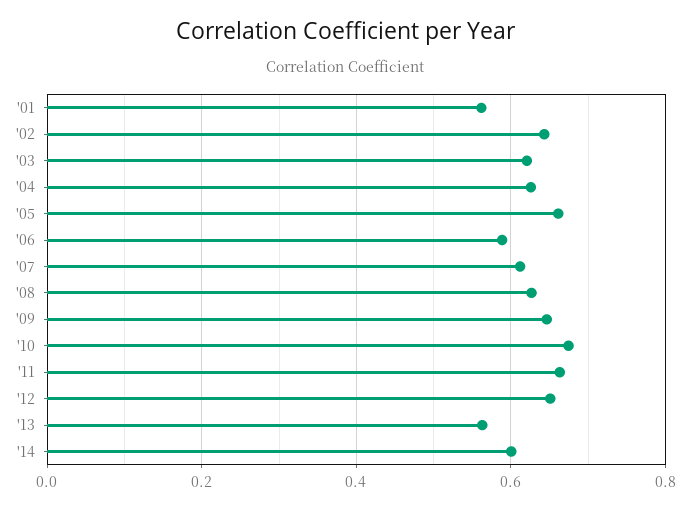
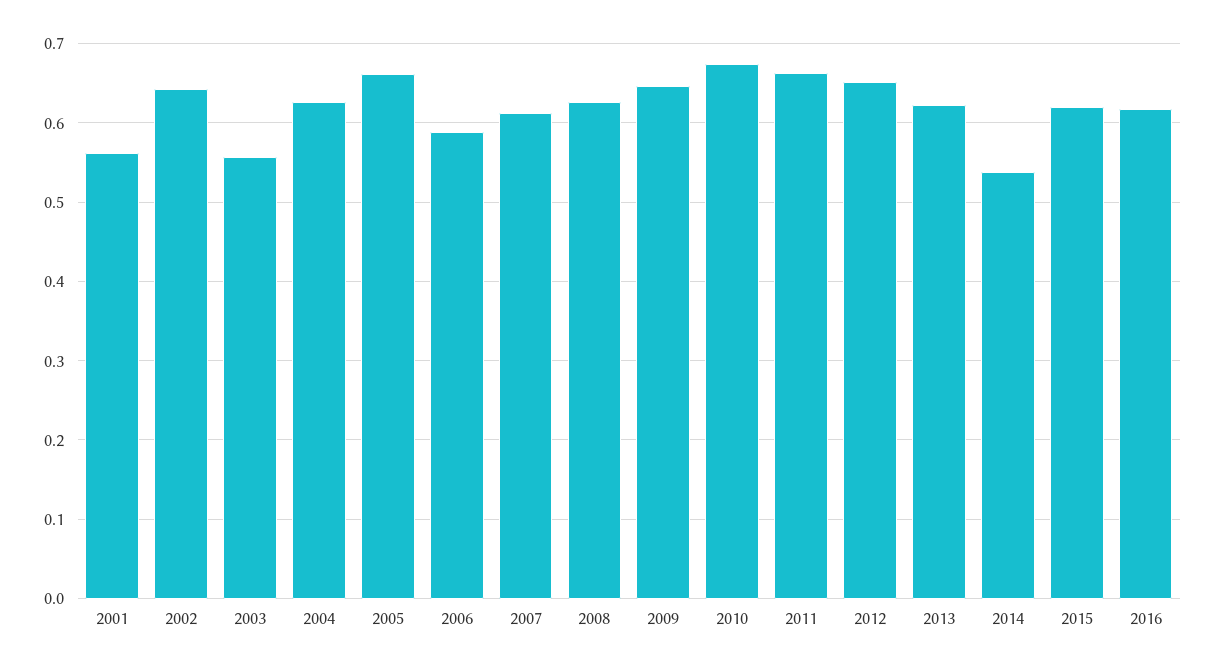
'03: 0.62 -> 0.56
'13: 0.56 -> 0.62
'14: 0.6 -> 0.54
2015: none -> 0.62
2016: none -> 0.62

